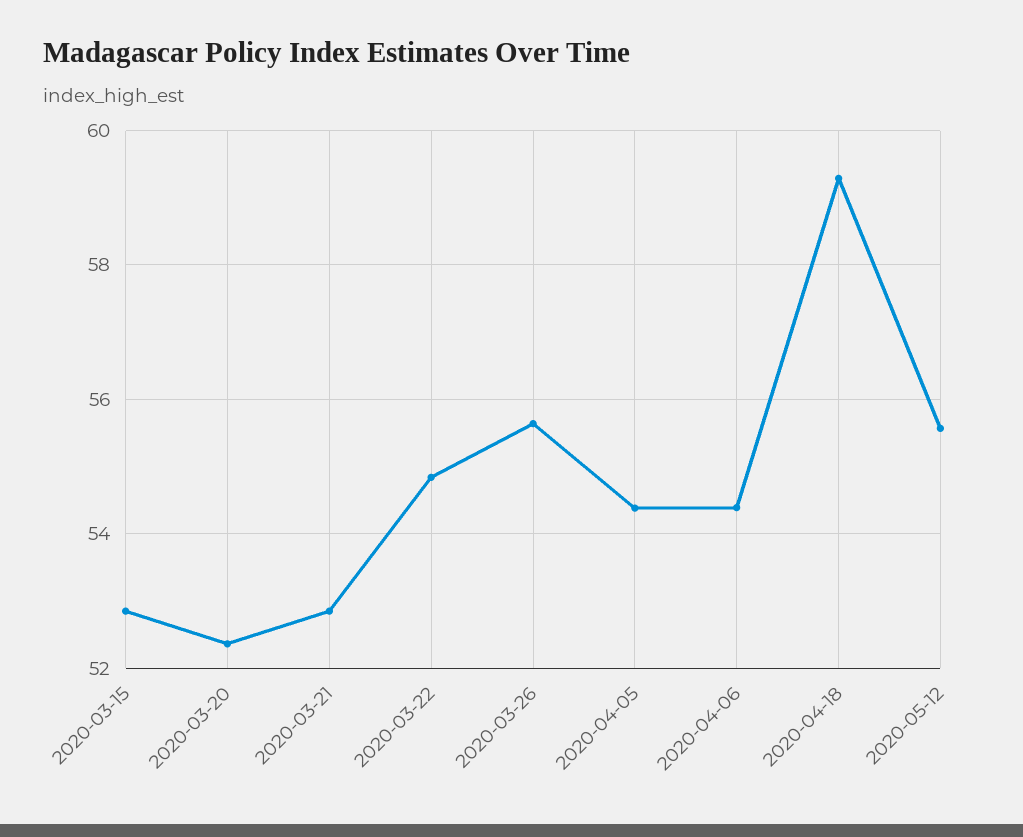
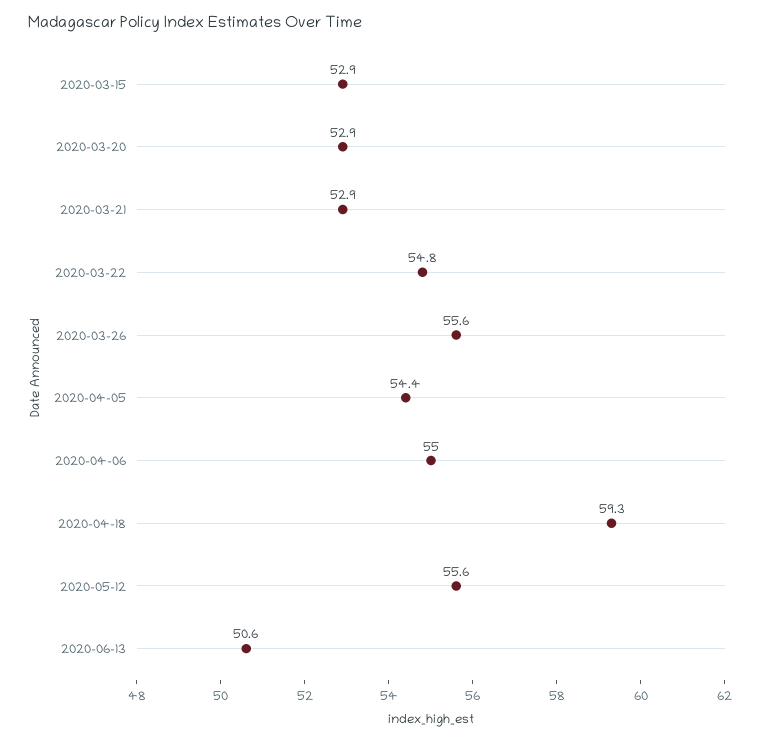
2020-03-20: 52.4 -> 52.9
2020-04-06: 54.4 -> 55
2020-06-13: none -> 50.6

